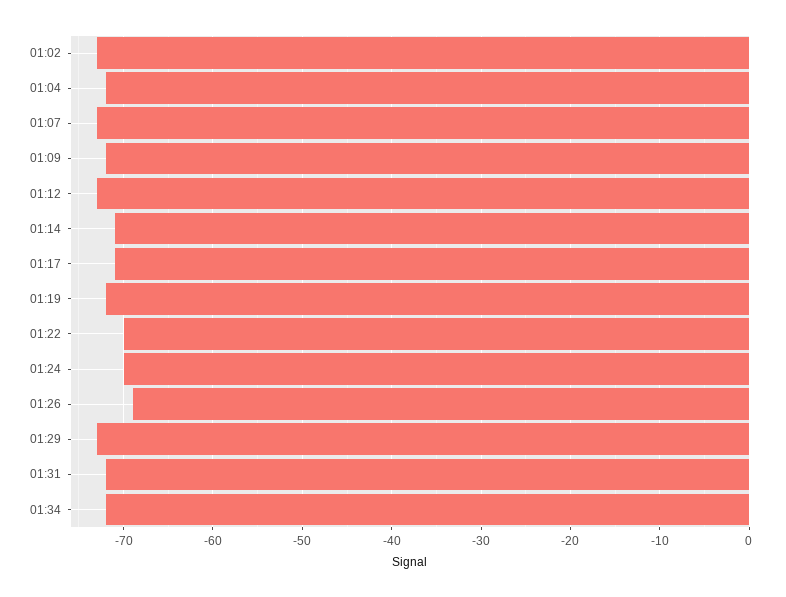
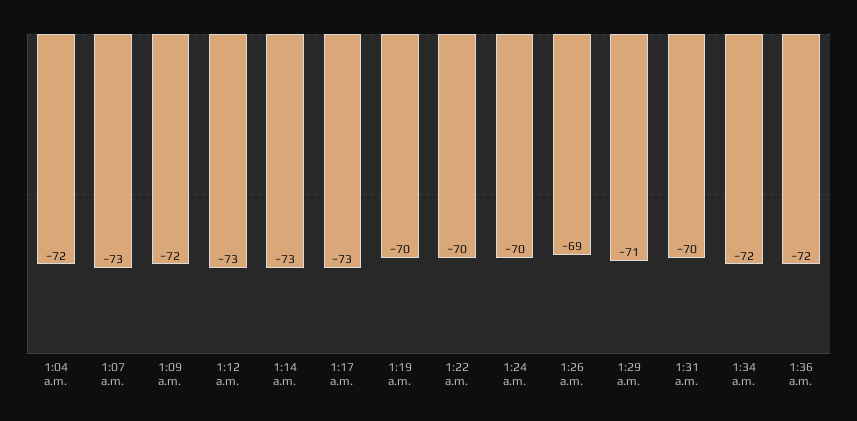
01:02: -73 -> none
01:14: -71 -> -73
01:17: -71 -> -73
01:19: -72 -> -70
01:29: -73 -> -71
01:31: -72 -> -70
1:36 a.m.: none -> -72

